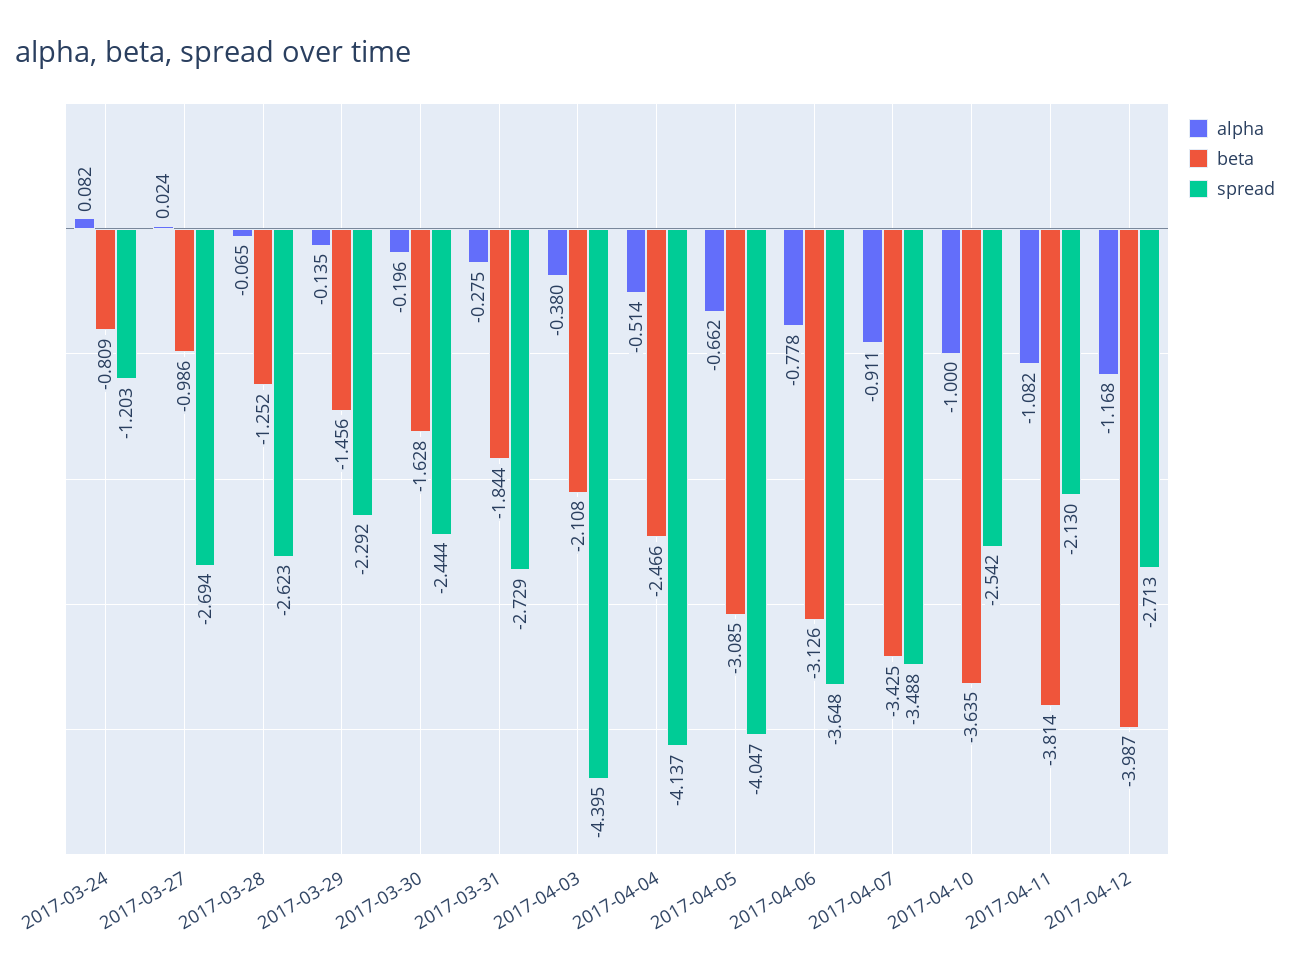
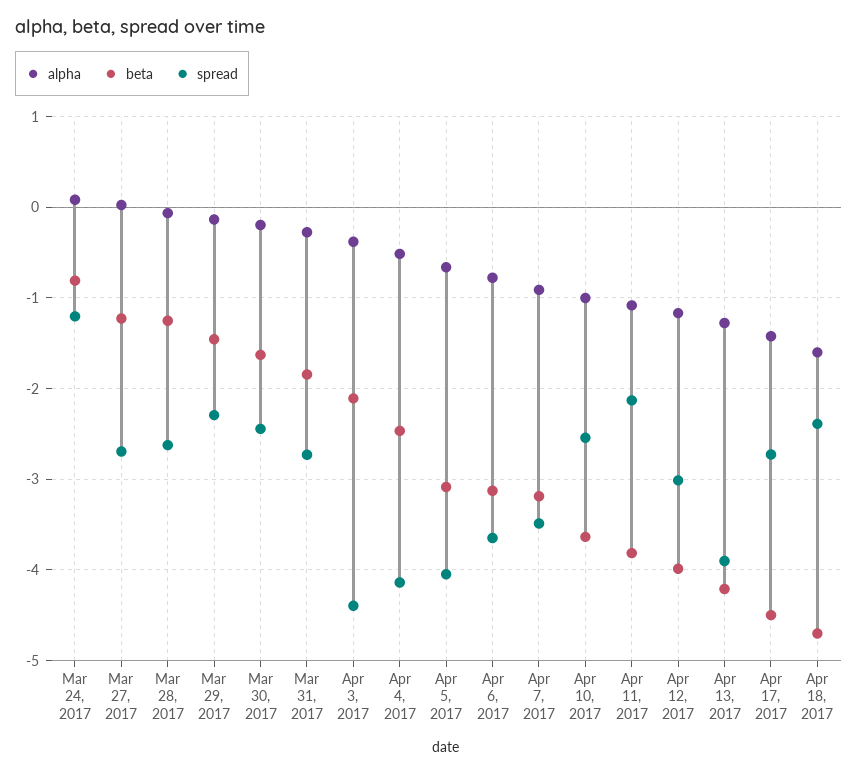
beta, 2017-03-27: -0.986 -> -1.2
beta, 2017-04-07: -3.425 -> -3.2
spread, 2017-04-12: -2.713 -> -3
alpha, Apr 13, 2017: none -> -1.3
beta, Apr 13, 2017: none -> -4.2
spread, Apr 13, 2017: none -> -3.9
alpha, Apr 17, 2017: none -> -1.4
beta, Apr 17, 2017: none -> -4.5
spread, Apr 17, 2017: none -> -2.7
alpha, Apr 18, 2017: none -> -1.6
beta, Apr 18, 2017: none -> -4.7
spread, Apr 18, 2017: none -> -2.4

